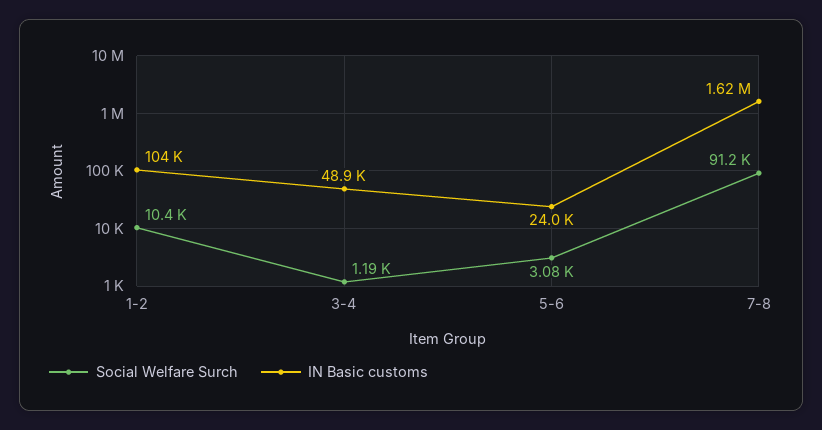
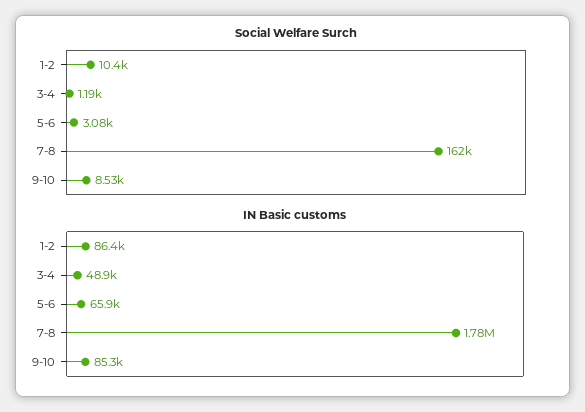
IN Basic customs, 1-2: 104000 -> 86400
IN Basic customs, 5-6: 24000 -> 65900
Social Welfare Surch, 7-8: 91200 -> 162000
IN Basic customs, 7-8: 1620000 -> 1780000
Social Welfare Surch, 9-10: none -> 8530
IN Basic customs, 9-10: none -> 85300

